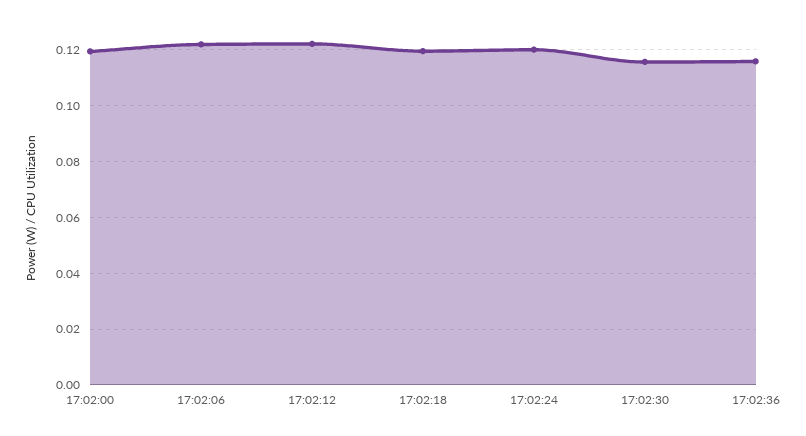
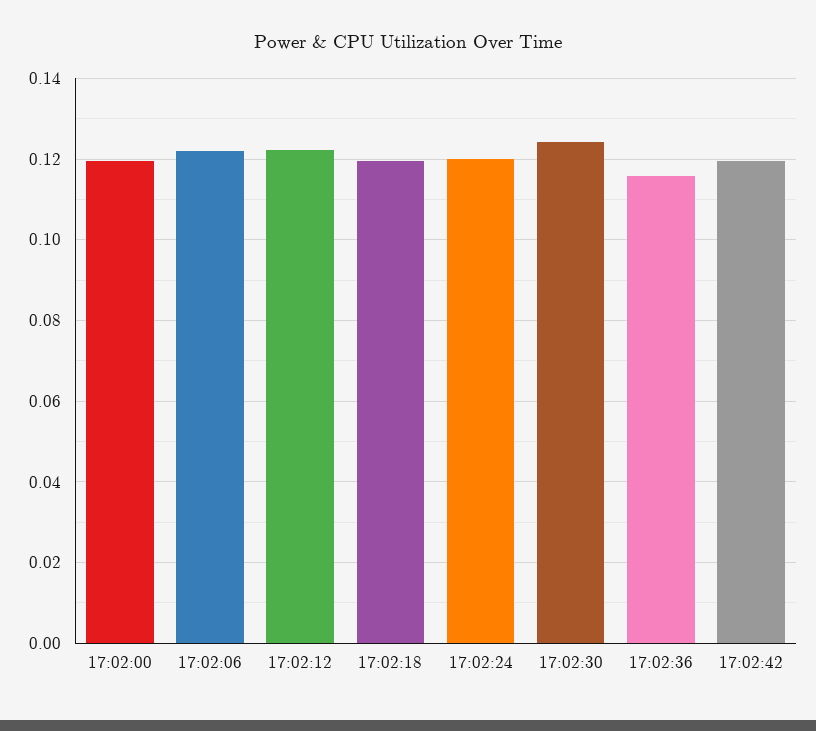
17:02:30: 0.115 -> 0.124
17:02:42: none -> 0.12

